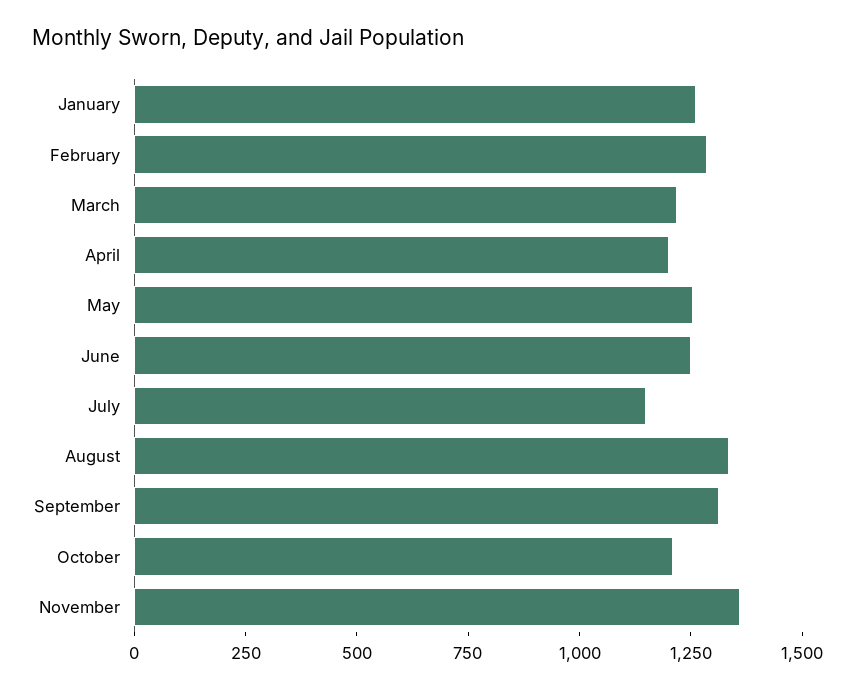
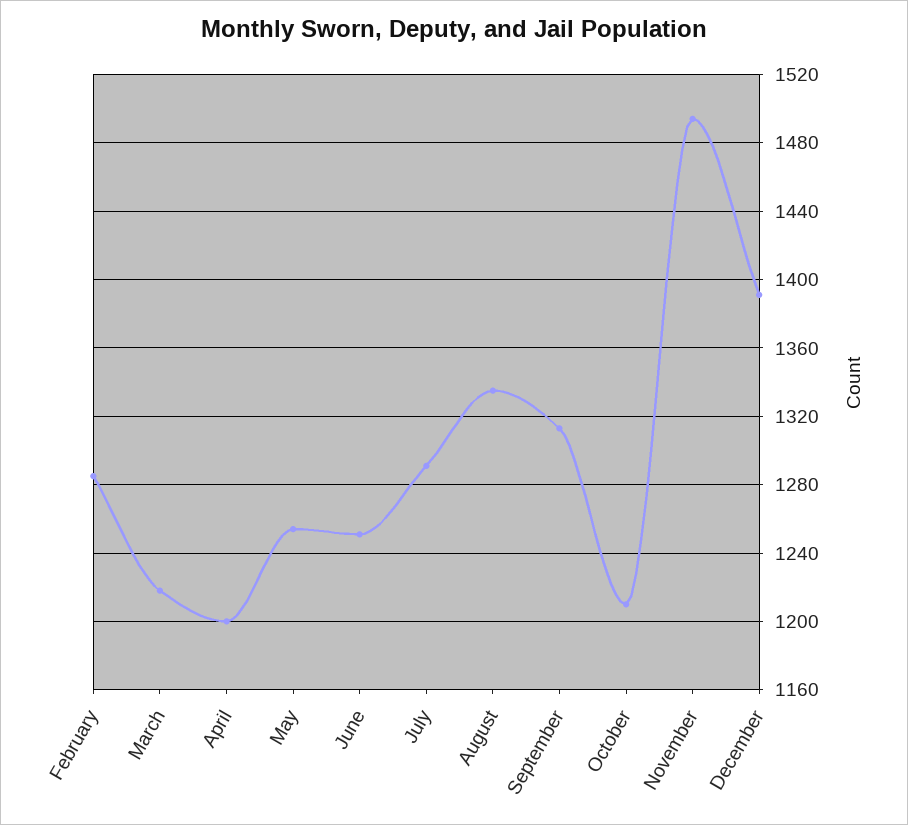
January: 1250 -> none
July: 1150 -> 1290
November: 1350 -> 1495
December: none -> 1390

